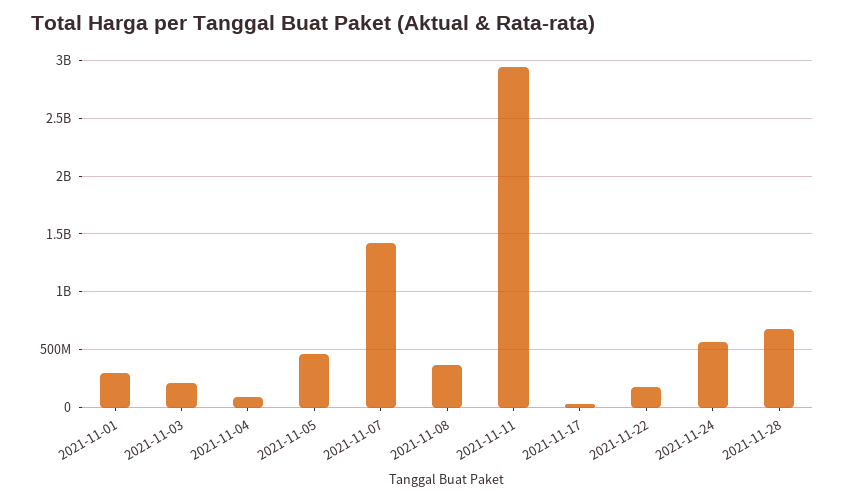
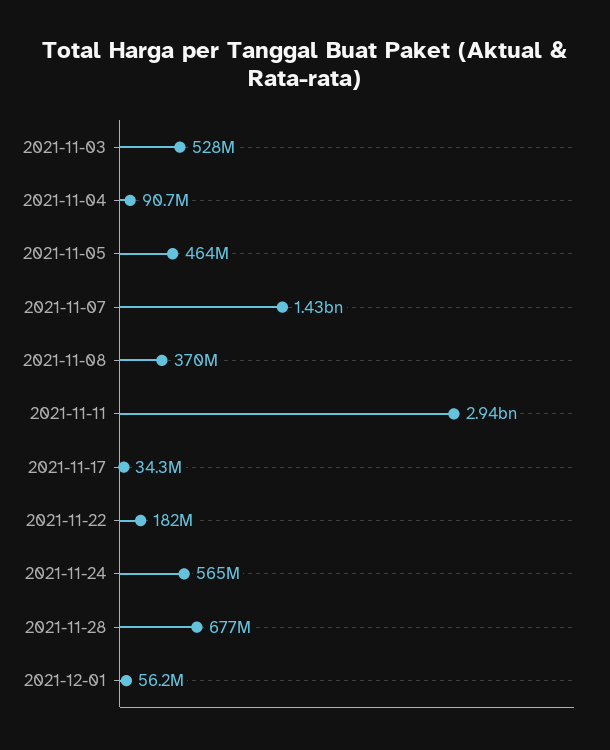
2021-11-01: 300000000 -> none
2021-11-03: 200000000 -> 528000000
2021-12-01: none -> 56200000

